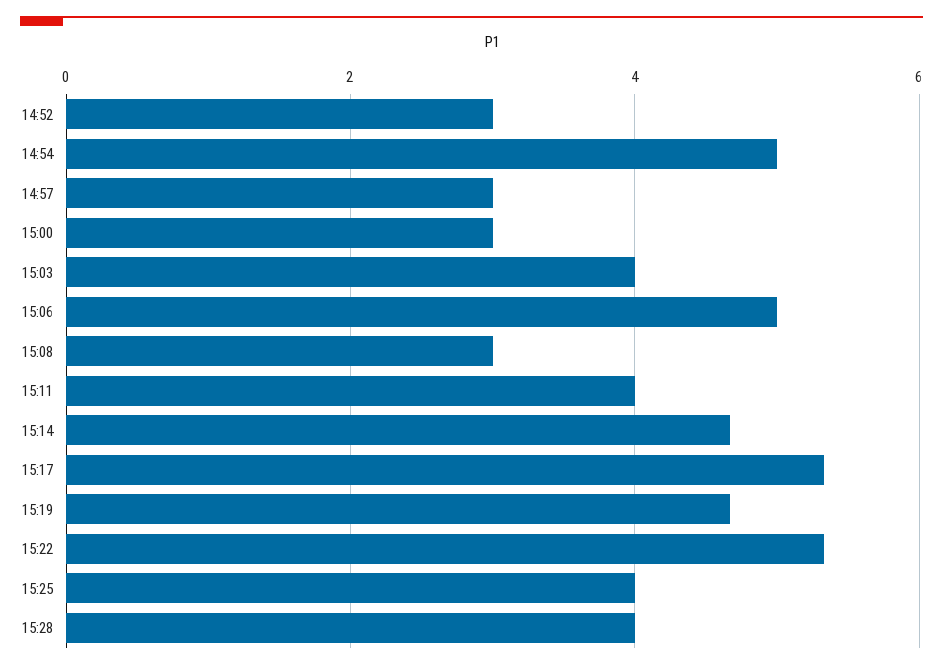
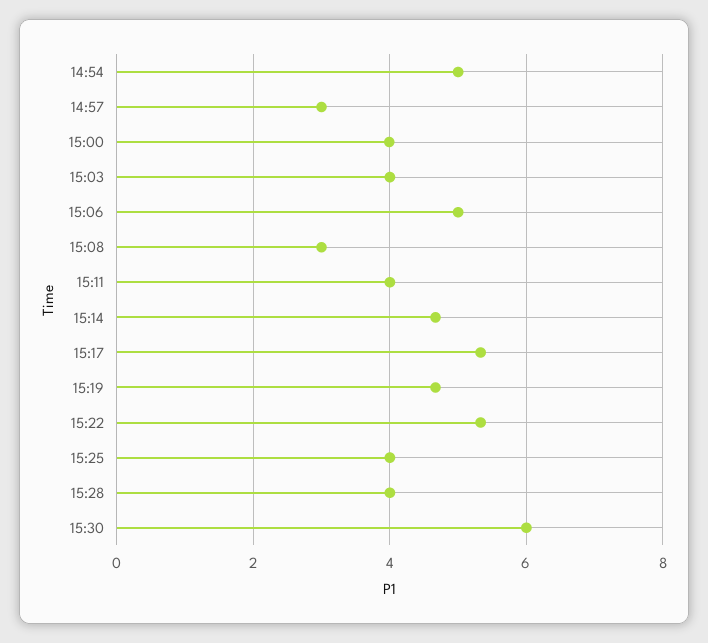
14:52: 3 -> none
15:00: 3 -> 4
15:30: none -> 6

